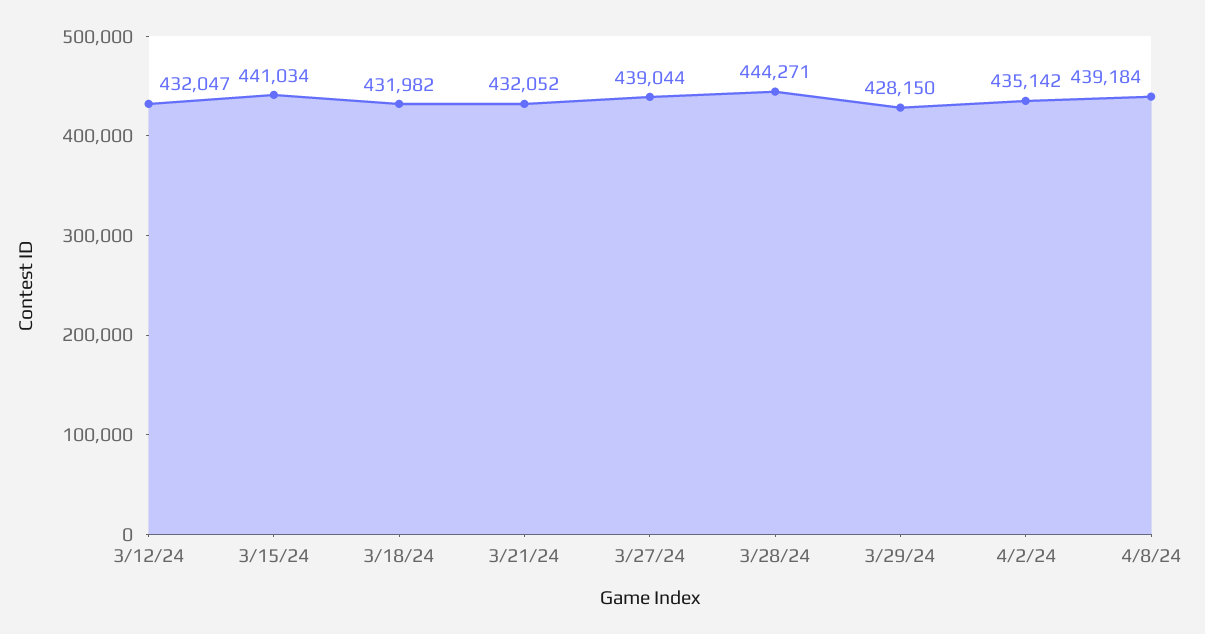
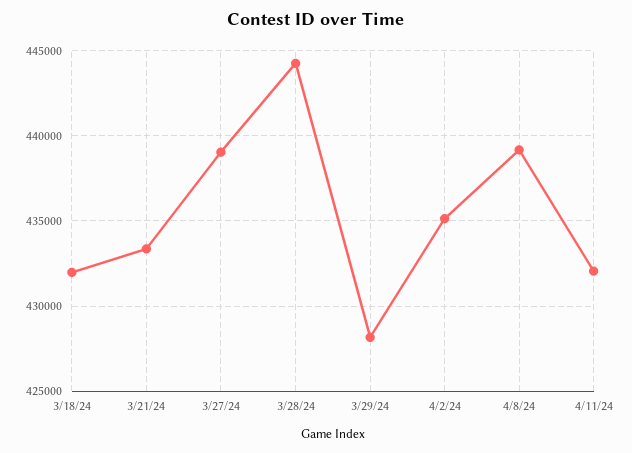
3/12/24: 432047 -> none
3/15/24: 441034 -> none
3/21/24: 432052 -> 433500
4/11/24: none -> 432000

